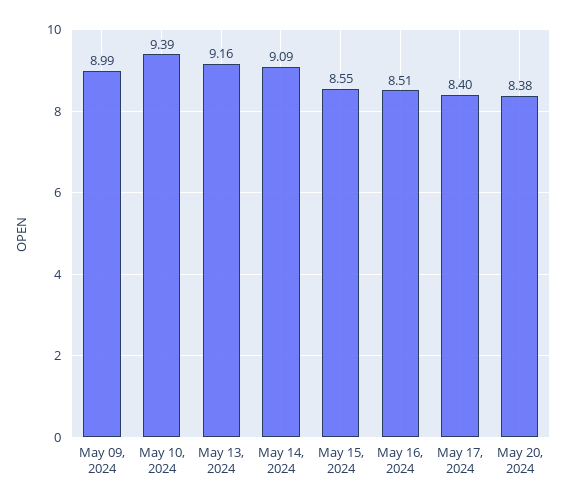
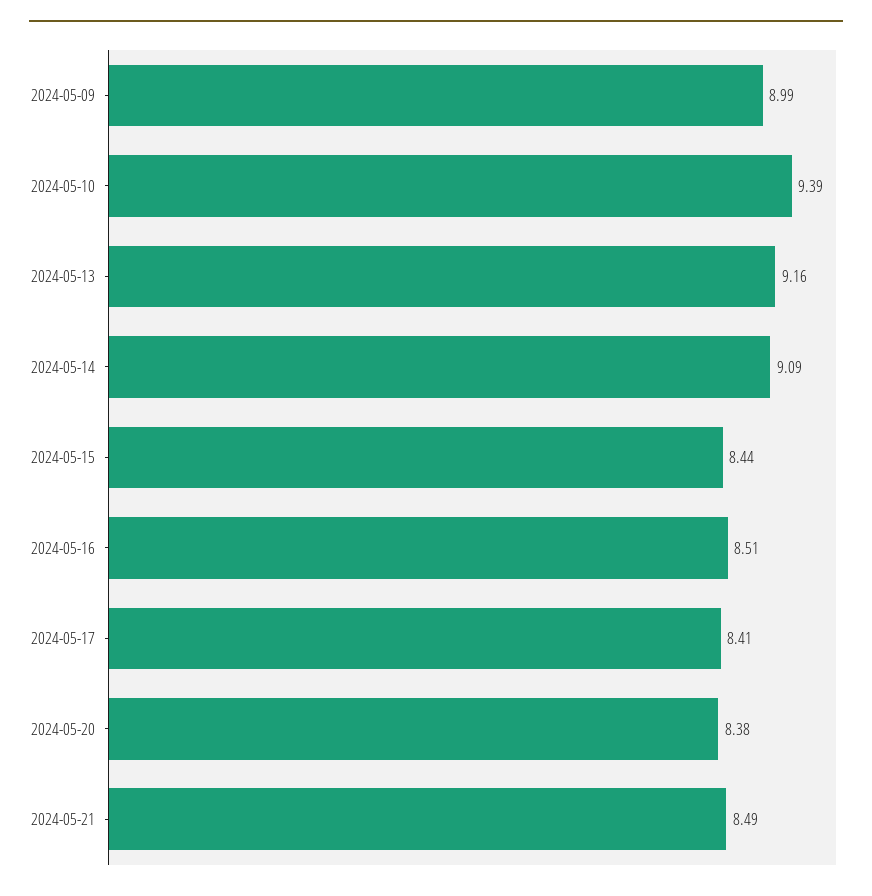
May 15, 2024: 8.55 -> 8.44
May 17, 2024: 8.4 -> 8.41
2024-05-21: none -> 8.49

